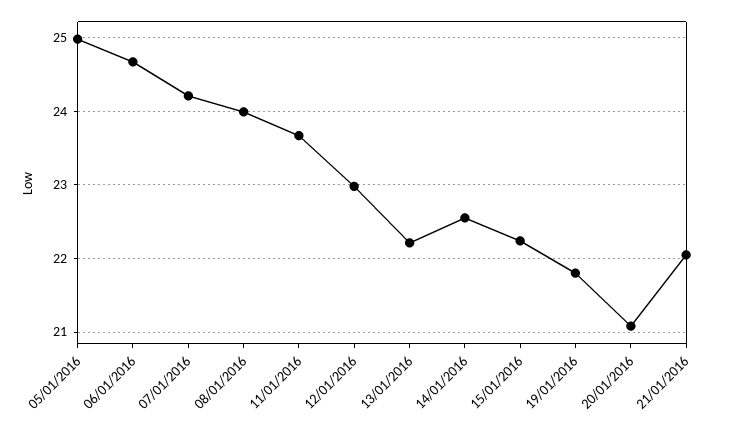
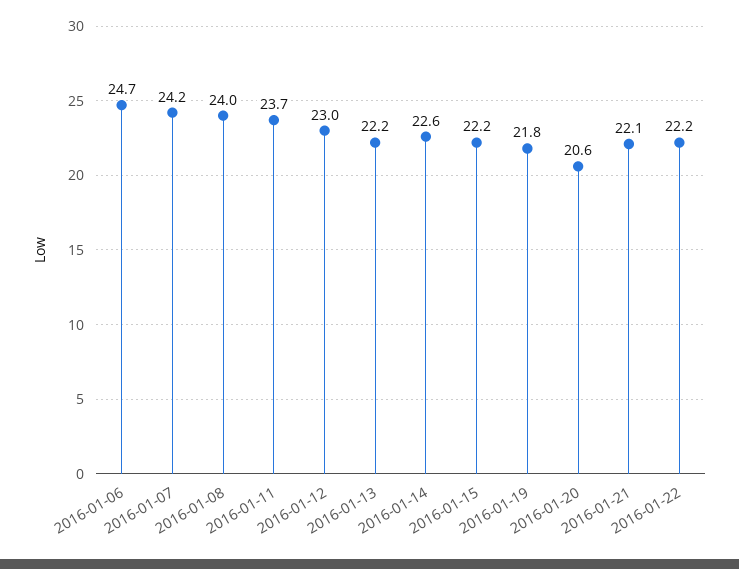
05/01/2016: 25 -> none
20/01/2016: 21.1 -> 20.6
2016-01-22: none -> 22.2

